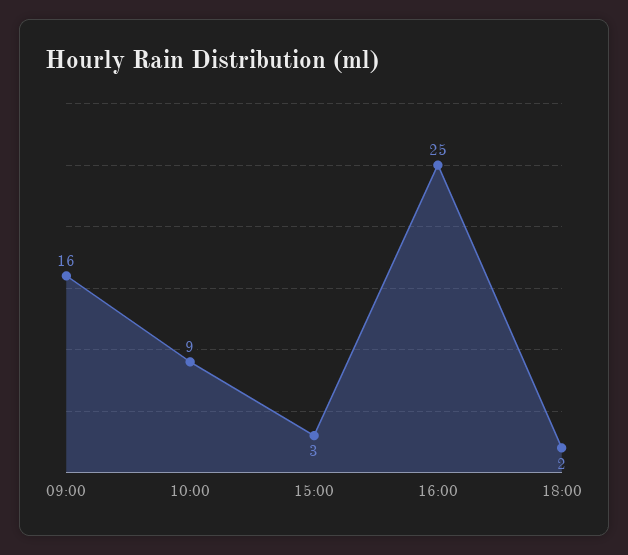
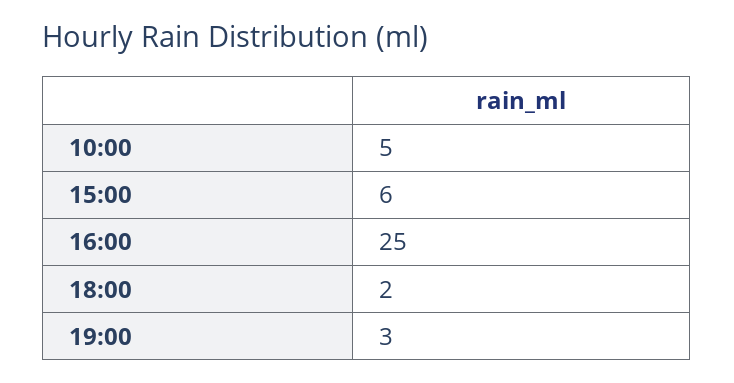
09:00: 16 -> none
10:00: 9 -> 5
15:00: 3 -> 6
19:00: none -> 3

